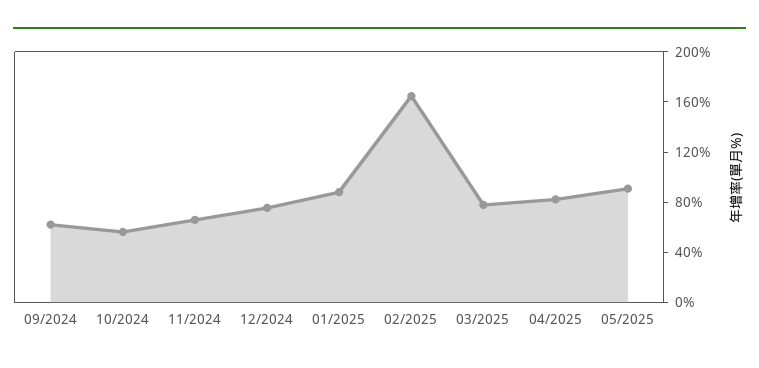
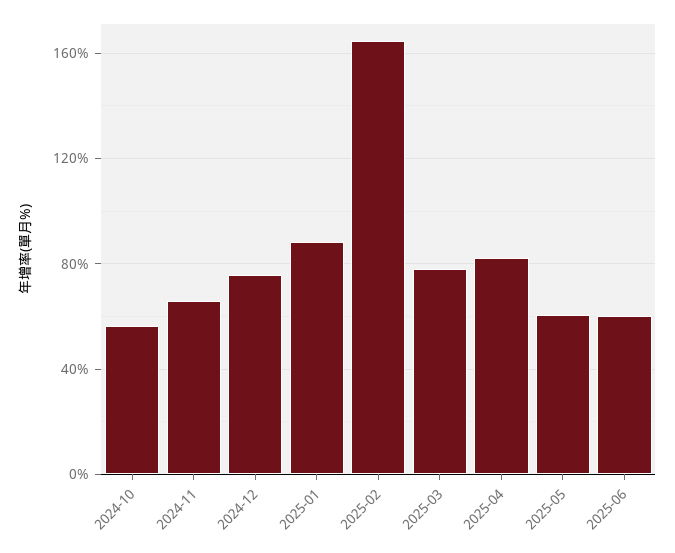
09/2024: 60 -> none
05/2025: 90 -> 60
2025-06: none -> 60

